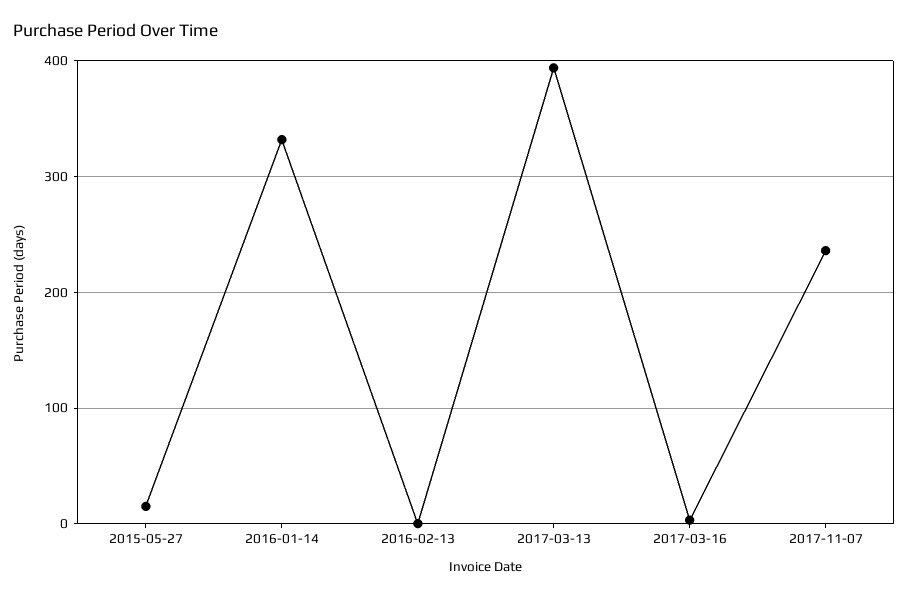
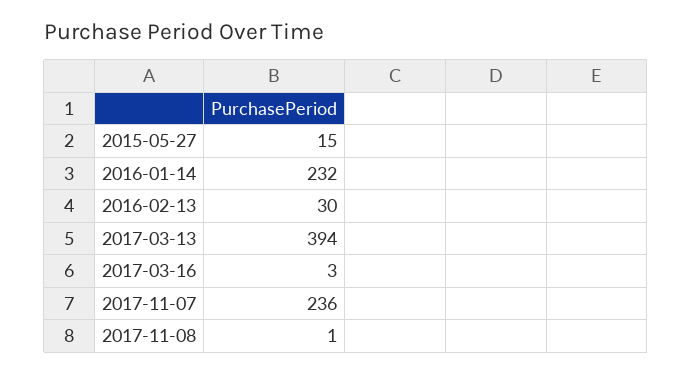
2016-01-14: 330 -> 232
2016-02-13: 0 -> 30
2017-11-08: none -> 1

